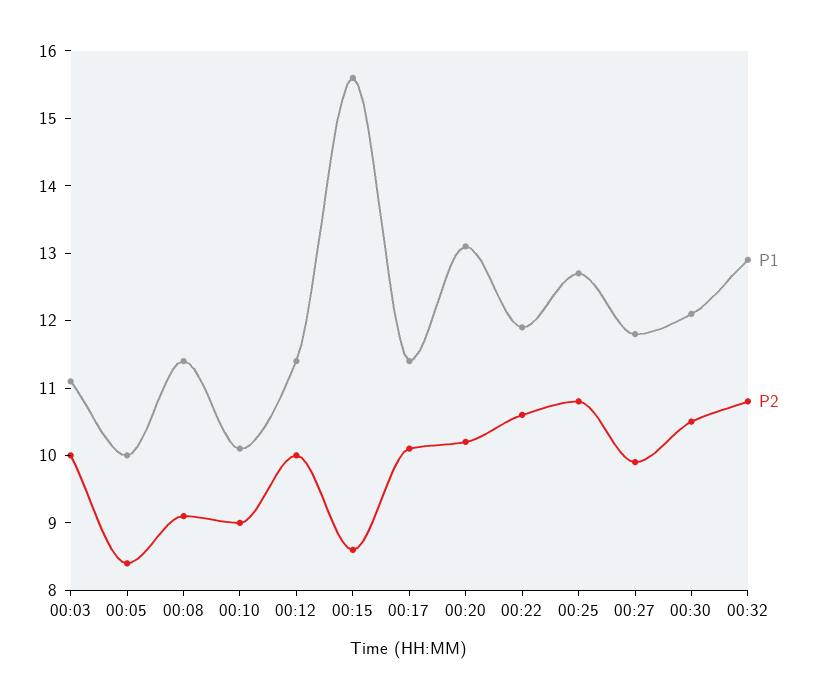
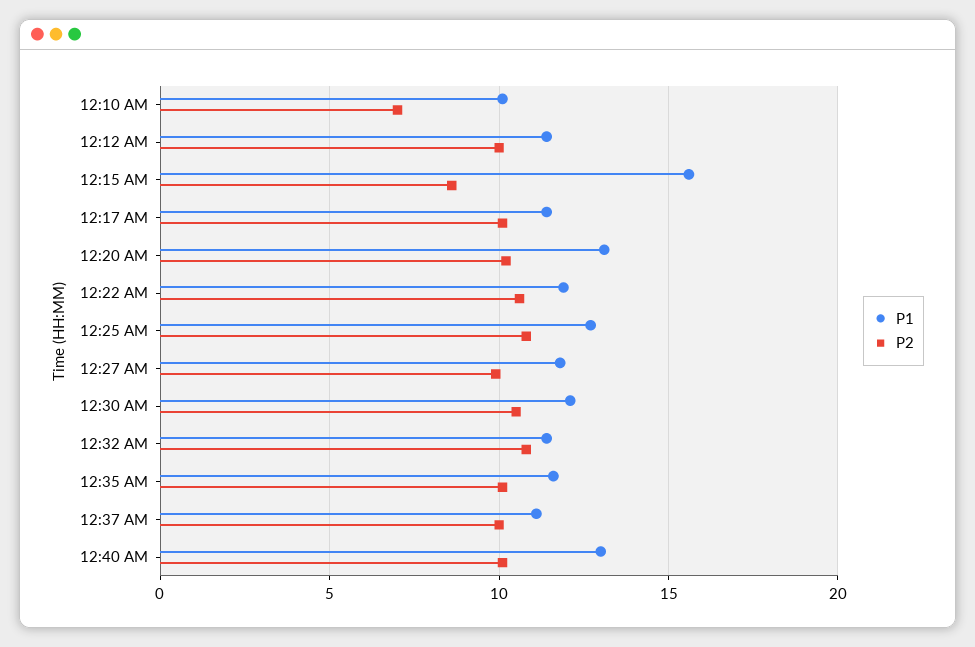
P1, 00:03: 11 -> none
P2, 00:03: 10 -> none
P1, 00:05: 10 -> none
P2, 00:05: 8.5 -> none
P1, 00:08: 11.5 -> none
P2, 00:08: 9 -> none
P2, 00:10: 9 -> 7
P1, 00:32: 13 -> 11.5
P1, 12:35 AM: none -> 11.5
P2, 12:35 AM: none -> 10
P1, 12:37 AM: none -> 11
P2, 12:37 AM: none -> 10
P1, 12:40 AM: none -> 13
P2, 12:40 AM: none -> 10

